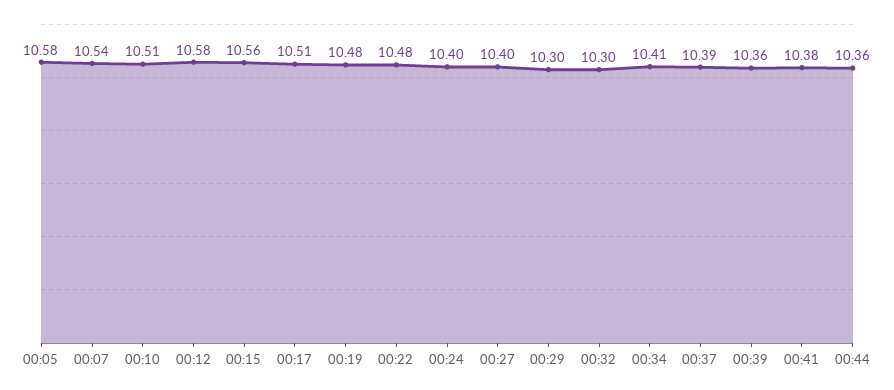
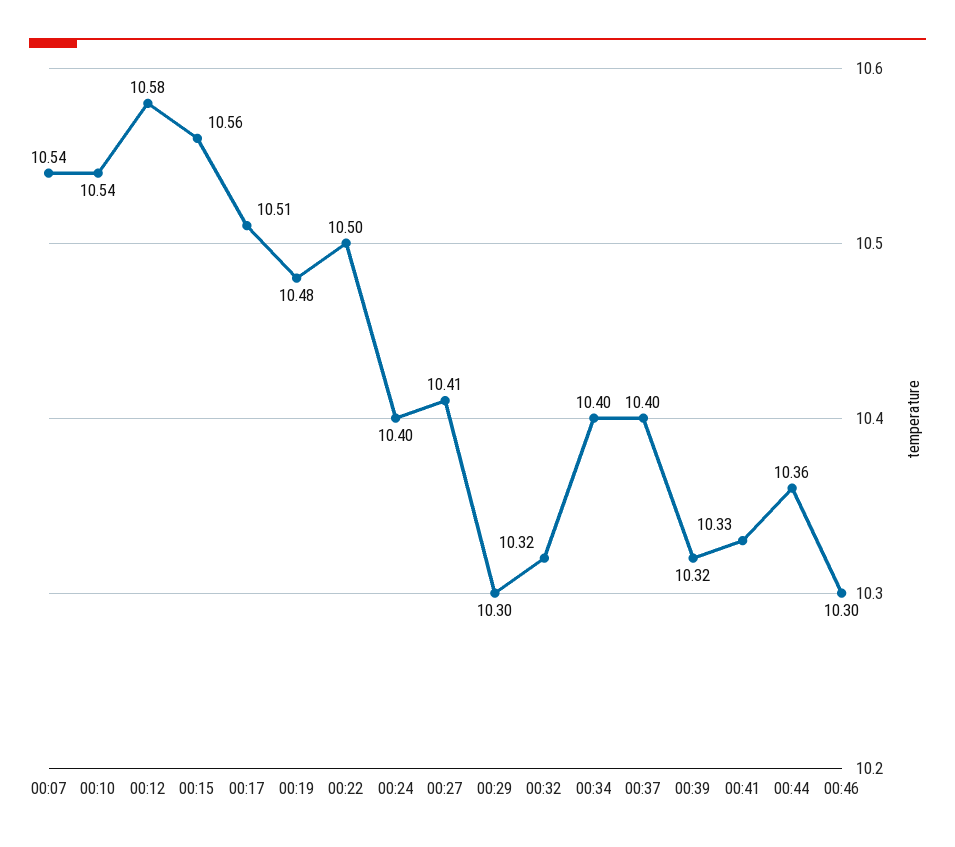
00:05: 10.58 -> none
00:10: 10.51 -> 10.54
00:22: 10.48 -> 10.5
00:27: 10.4 -> 10.41
00:32: 10.3 -> 10.32
00:34: 10.41 -> 10.4
00:37: 10.39 -> 10.4
00:39: 10.36 -> 10.32
00:41: 10.38 -> 10.33
00:46: none -> 10.3

